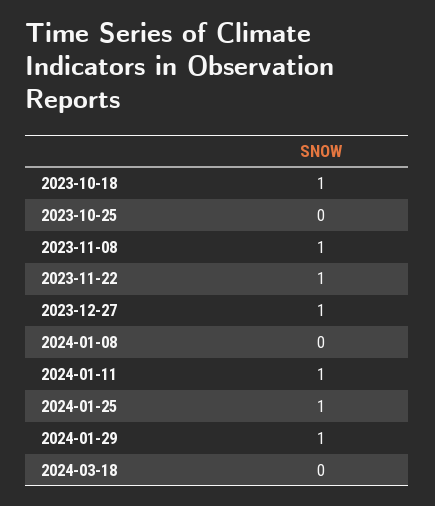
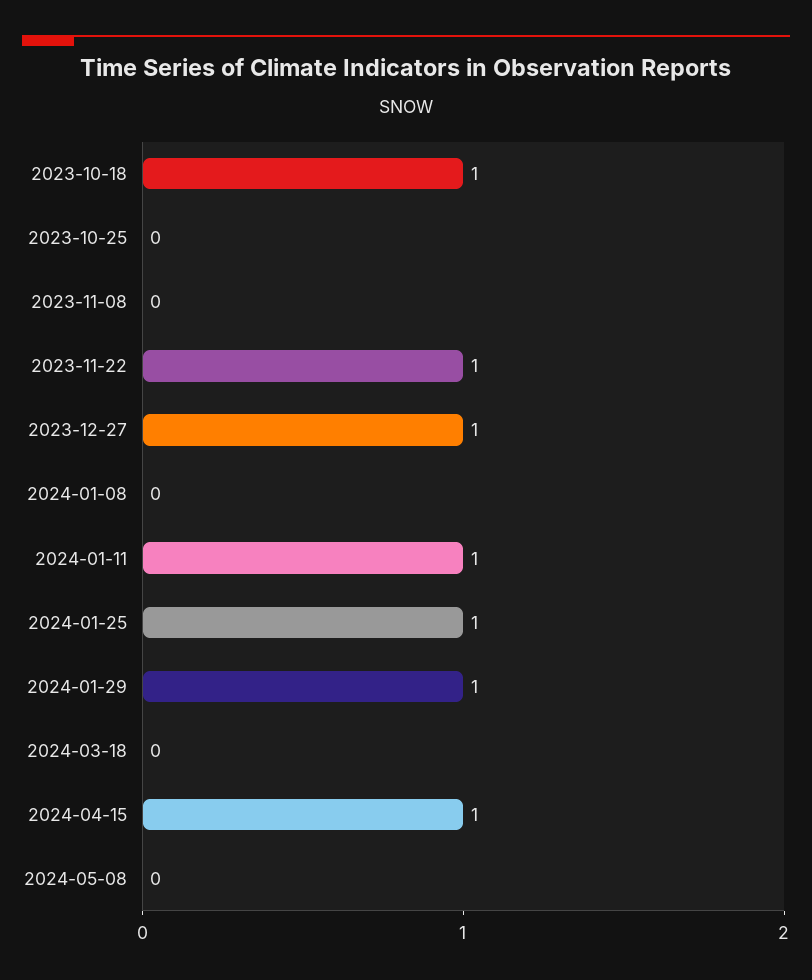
2023-11-08: 1 -> 0
2024-04-15: none -> 1
2024-05-08: none -> 0

